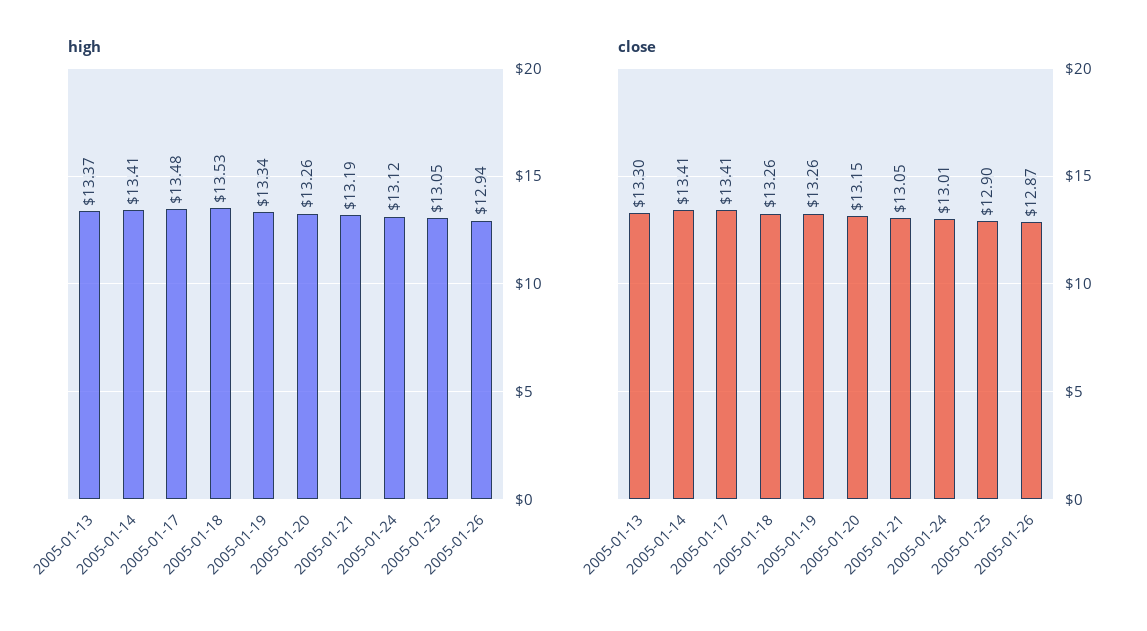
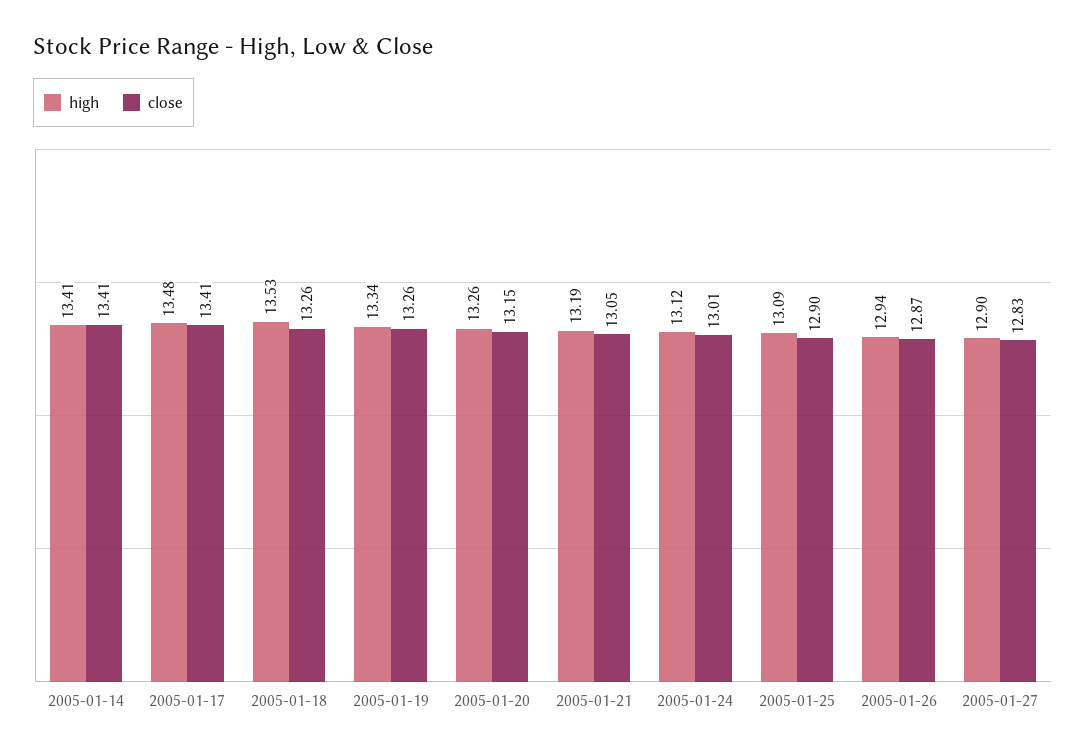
high, 2005-01-13: 13.37 -> none
high, 2005-01-25: 13.05 -> 13.09
close, 2005-01-13: 13.3 -> none
high, 2005-01-27: none -> 12.9
close, 2005-01-27: none -> 12.83

